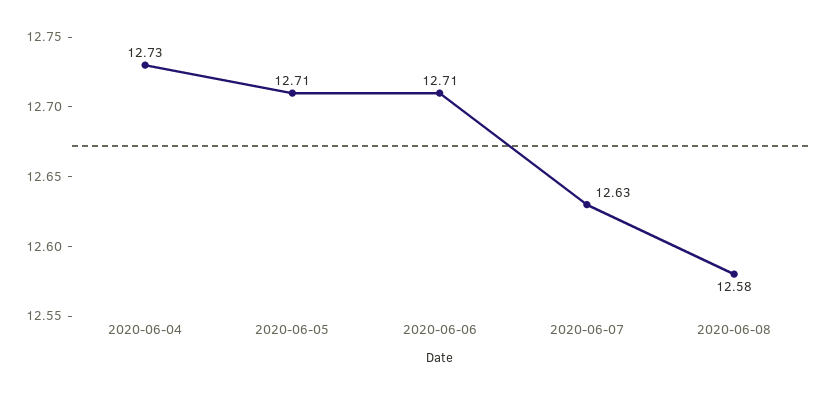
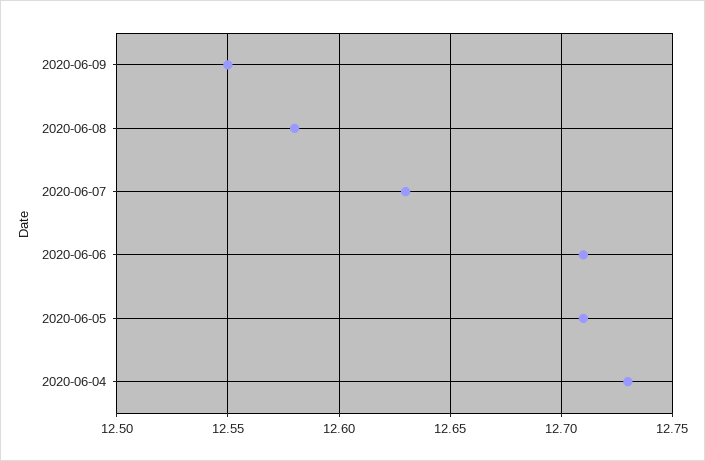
2020-06-09: none -> 12.55

